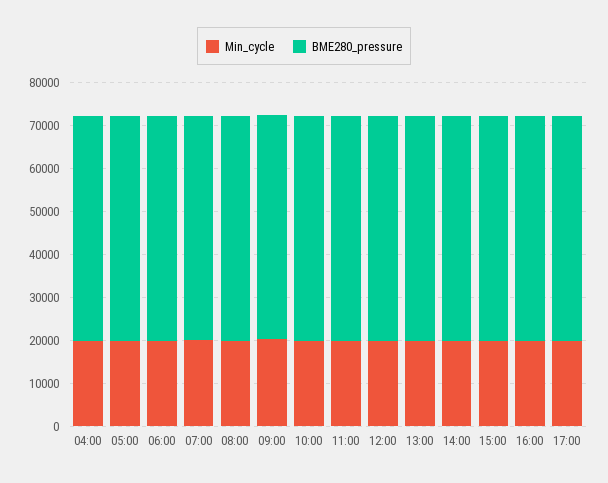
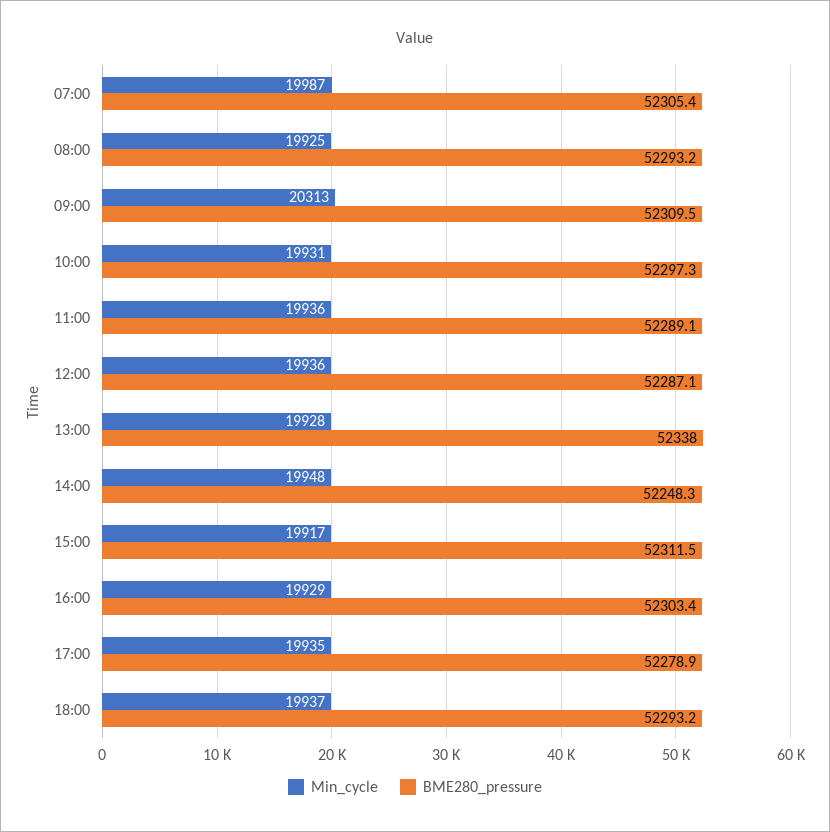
Min_cycle, 04:00: 20000 -> none
BME280_pressure, 04:00: 52000 -> none
Min_cycle, 05:00: 20000 -> none
BME280_pressure, 05:00: 52000 -> none
Min_cycle, 06:00: 20000 -> none
BME280_pressure, 06:00: 52000 -> none
Min_cycle, 18:00: none -> 19937
BME280_pressure, 18:00: none -> 52293.2

